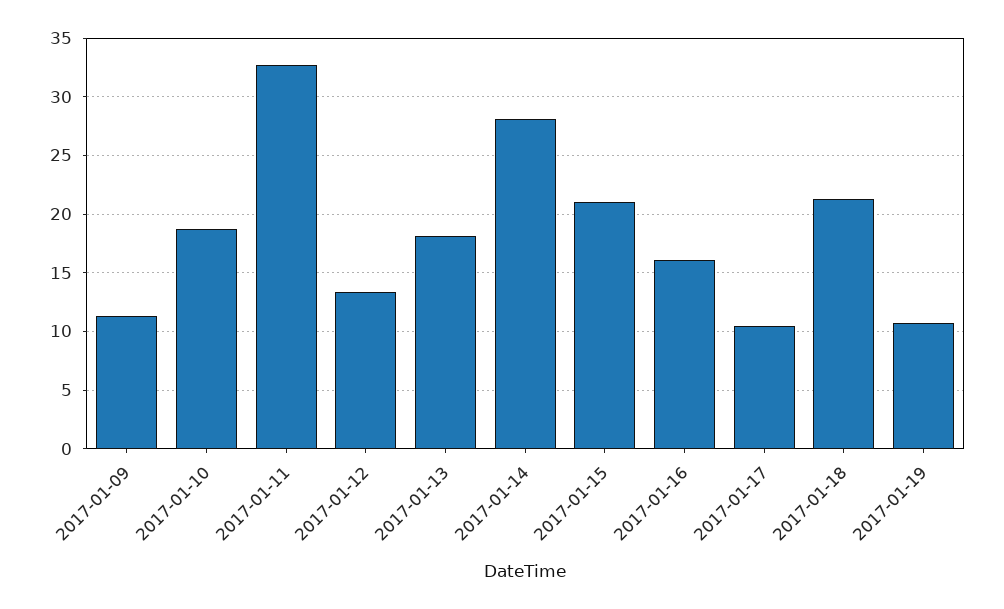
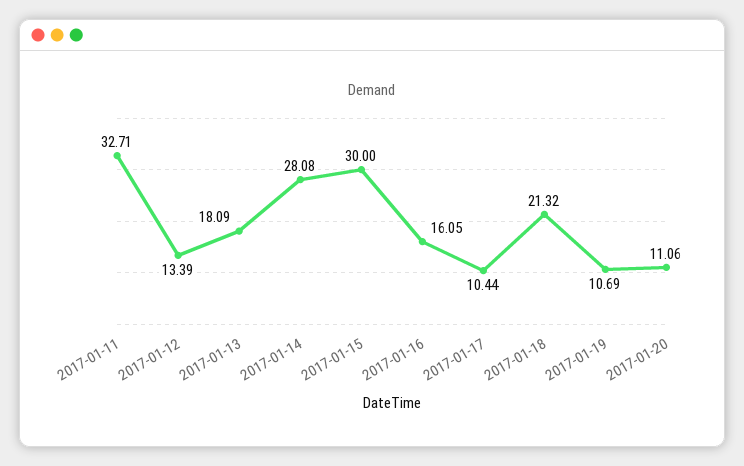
2017-01-09: 11 -> none
2017-01-10: 19 -> none
2017-01-15: 21 -> 30
2017-01-20: none -> 11.06

